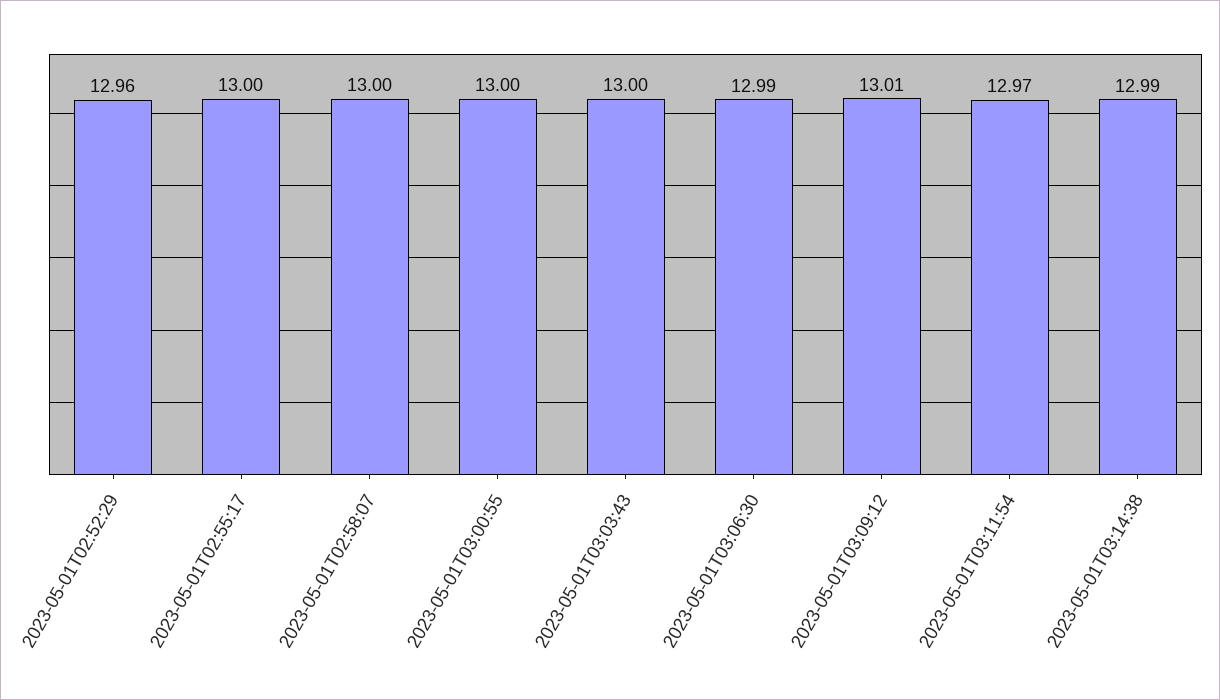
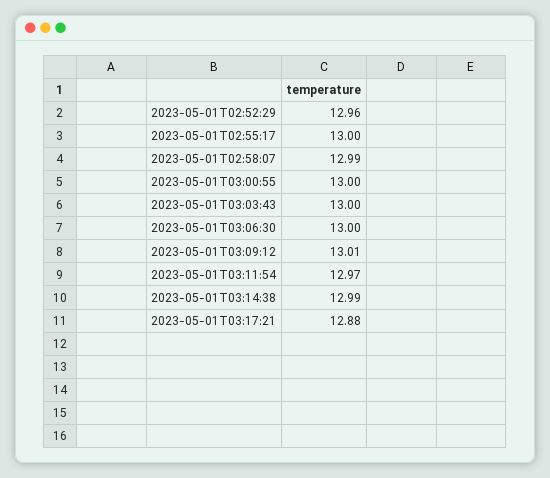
2023-05-01T02:58:07: 13 -> 12.99
2023-05-01T03:06:30: 12.99 -> 13
2023-05-01T03:17:21: none -> 12.88

